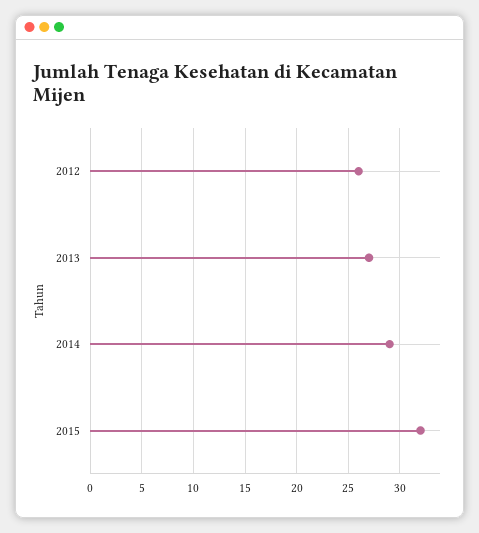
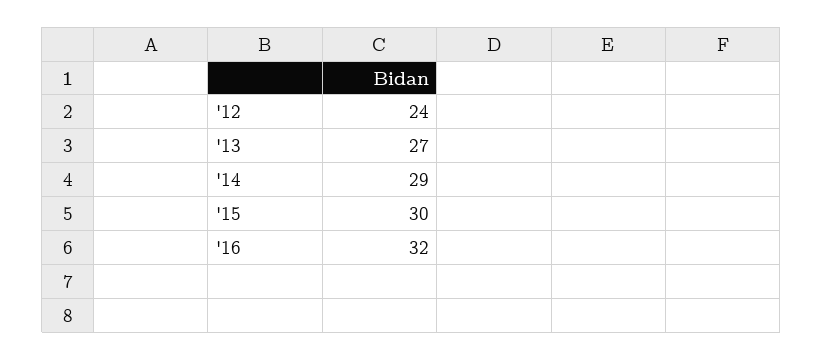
2012: 26 -> 24
2015: 32 -> 30
'16: none -> 32

